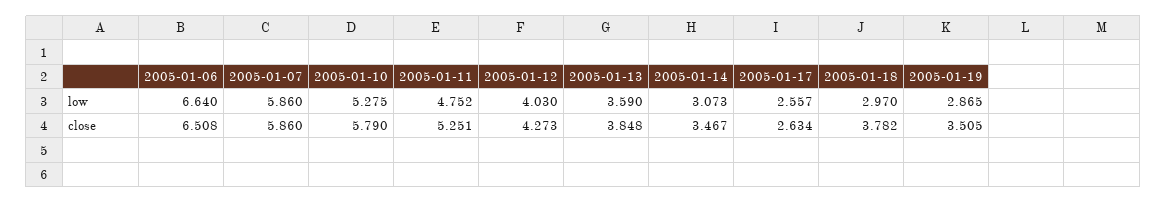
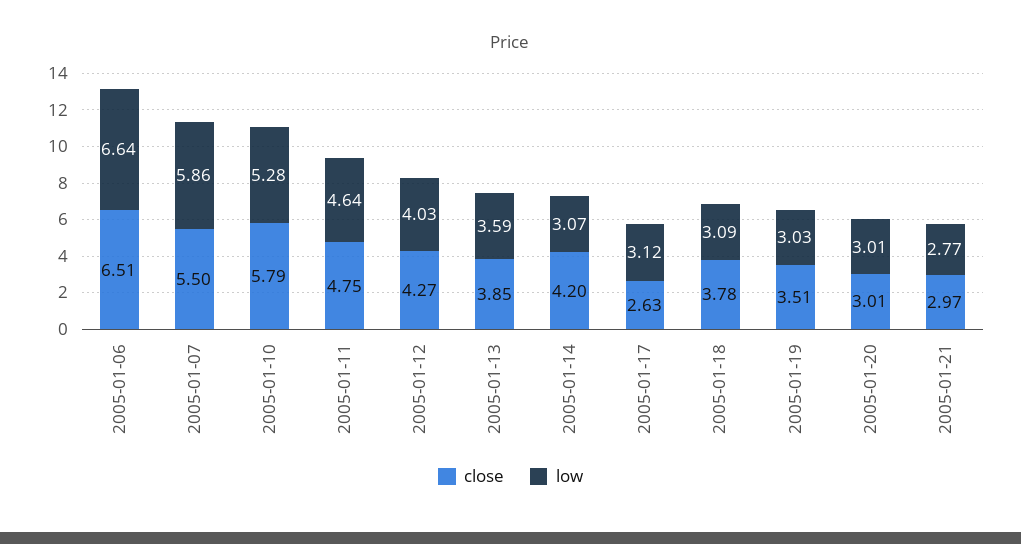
low, 2005-01-11: 4.752 -> 4.64
low, 2005-01-17: 2.557 -> 3.12
low, 2005-01-18: 2.97 -> 3.09
low, 2005-01-19: 2.865 -> 3.03
close, 2005-01-07: 5.86 -> 5.5
close, 2005-01-11: 5.251 -> 4.75
close, 2005-01-14: 3.467 -> 4.2
close, 2005-01-20: none -> 3.01
low, 2005-01-20: none -> 3.01
close, 2005-01-21: none -> 2.97
low, 2005-01-21: none -> 2.77

